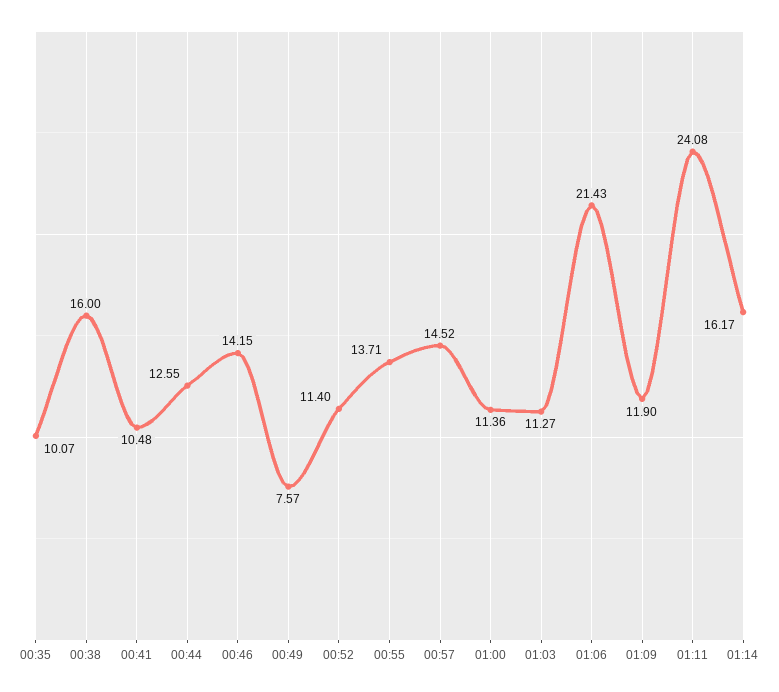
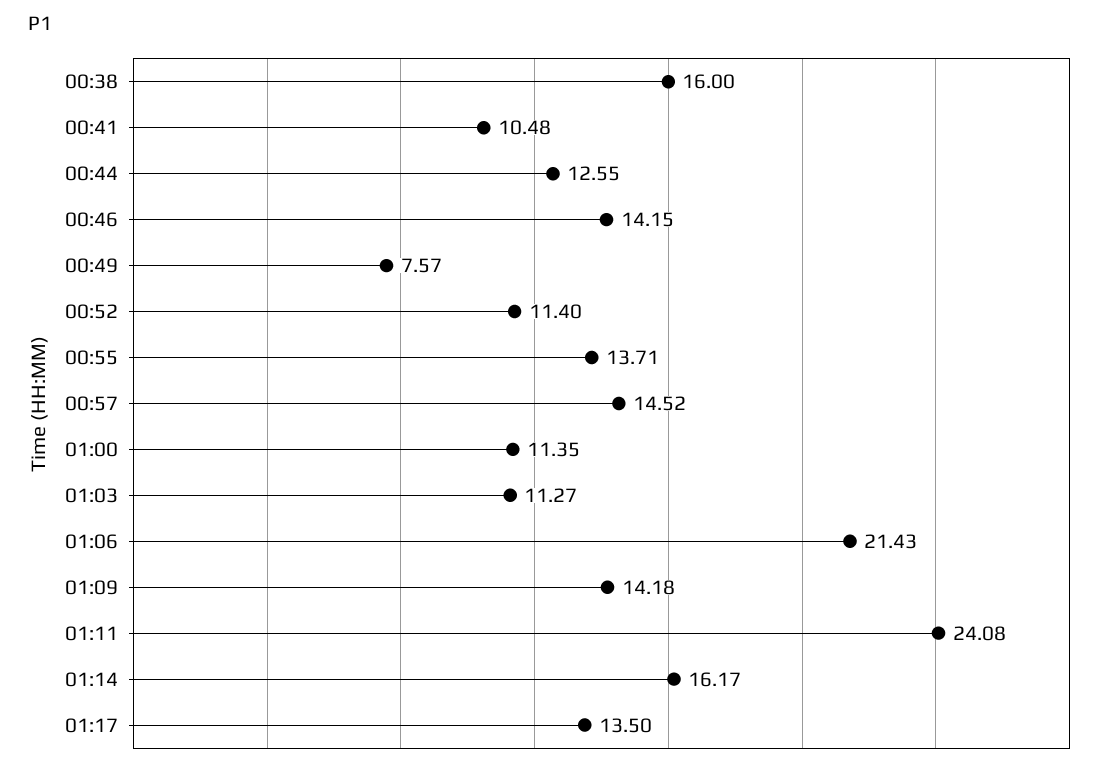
00:35: 10.07 -> none
01:00: 11.36 -> 11.35
01:09: 11.9 -> 14.18
01:17: none -> 13.5

